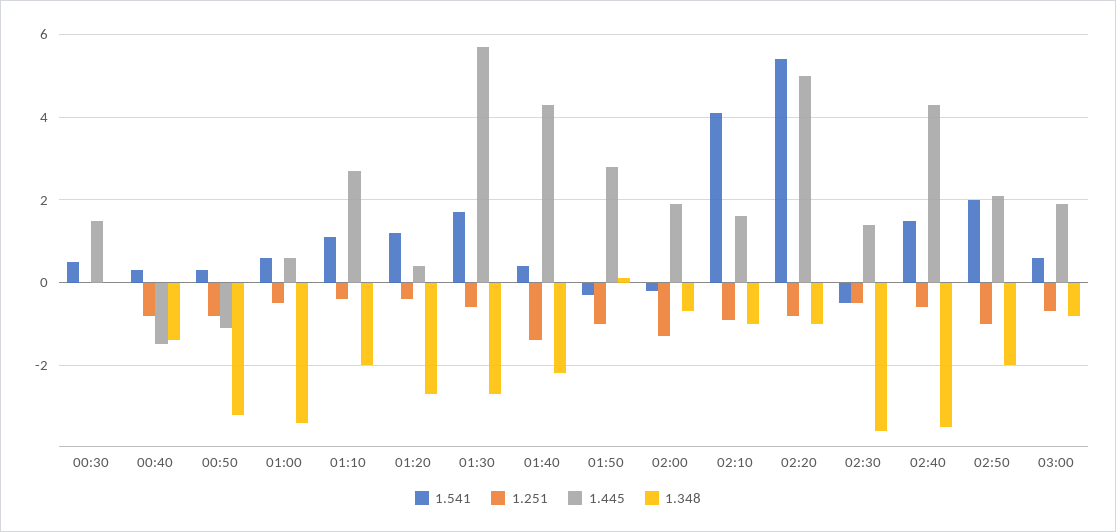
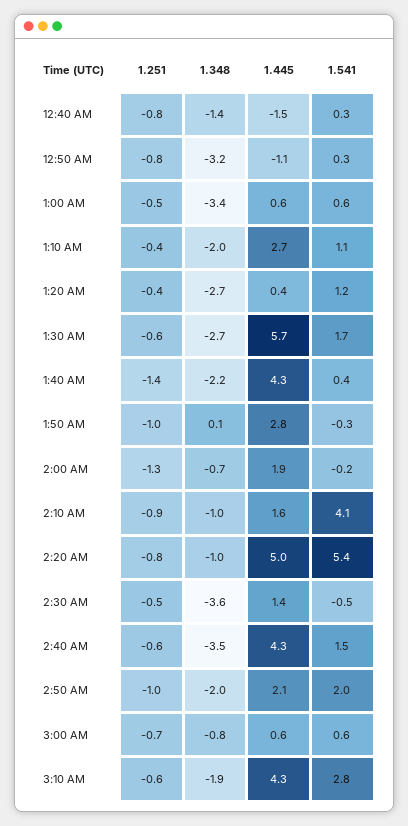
1.541, 00:30: 0.5 -> none
1.251, 00:30: 0 -> none
1.445, 00:30: 1.5 -> none
1.348, 00:30: 0 -> none
1.445, 03:00: 2 -> 0.6
1.251, 3:10 AM: none -> -0.6
1.348, 3:10 AM: none -> -1.9
1.445, 3:10 AM: none -> 4.3
1.541, 3:10 AM: none -> 2.8

